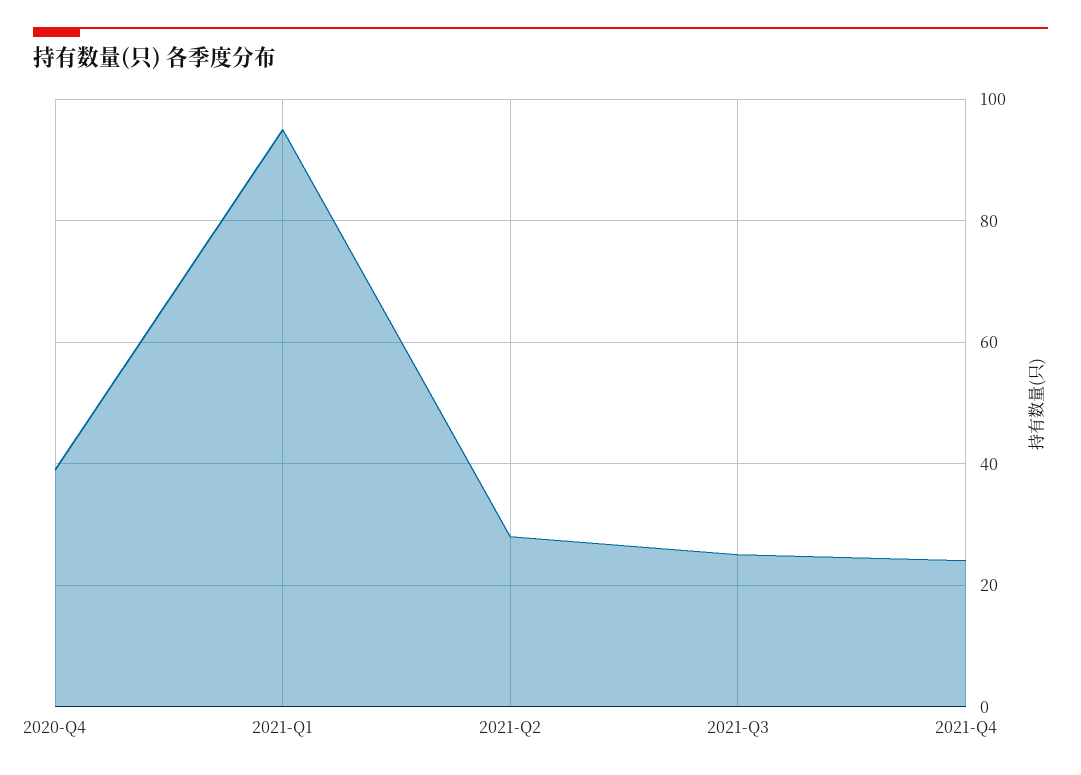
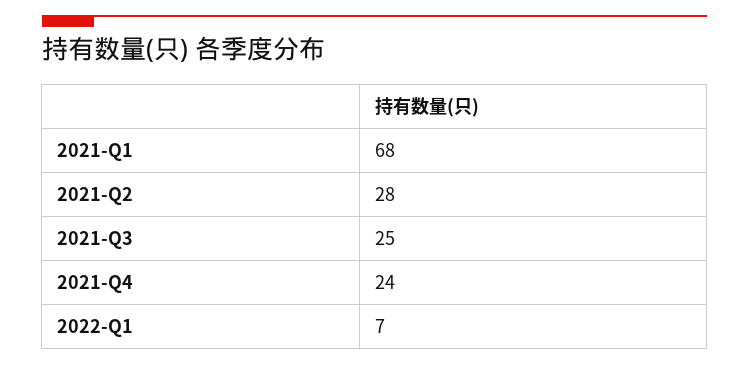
2020-Q4: 40 -> none
2021-Q1: 95 -> 68
2022-Q1: none -> 7

